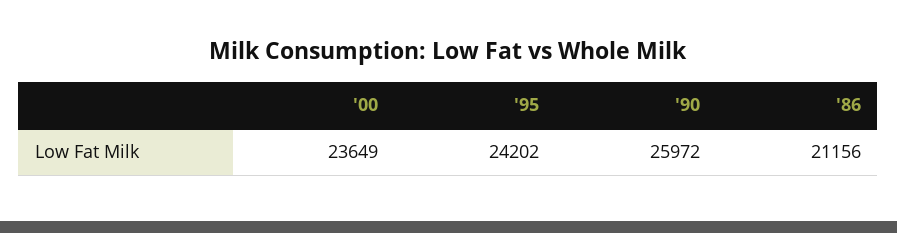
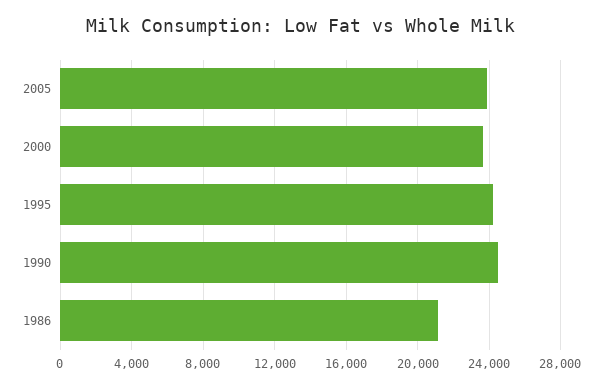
'90: 25972 -> 24500
2005: none -> 24000

